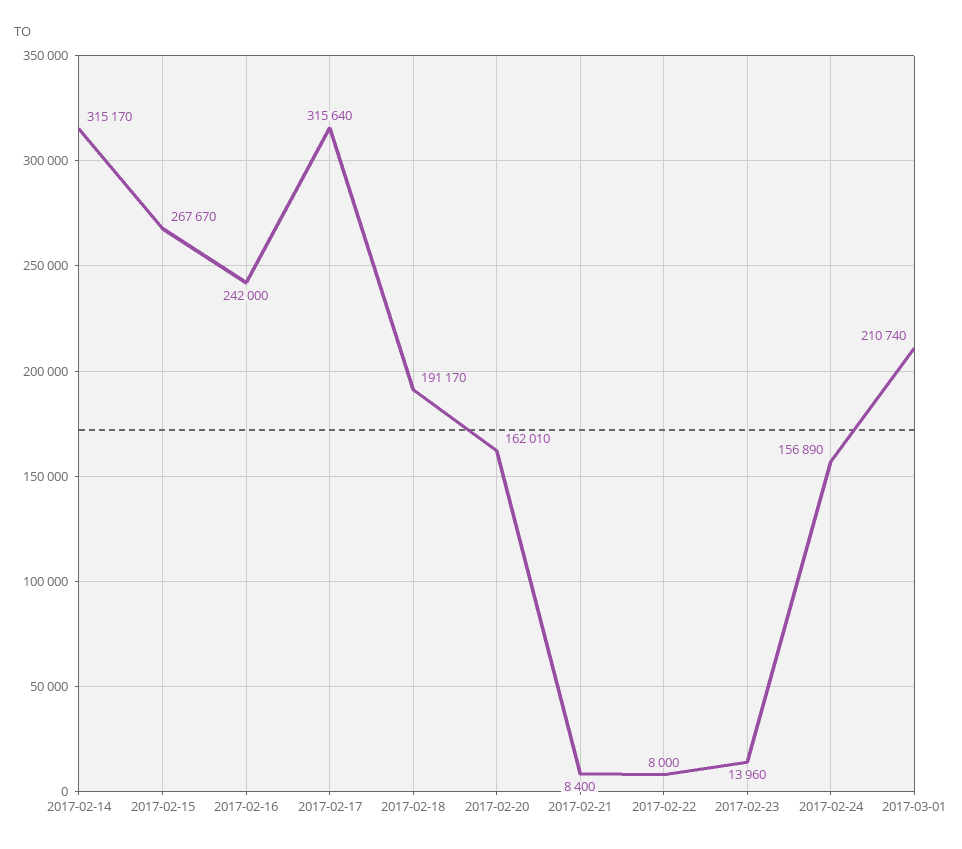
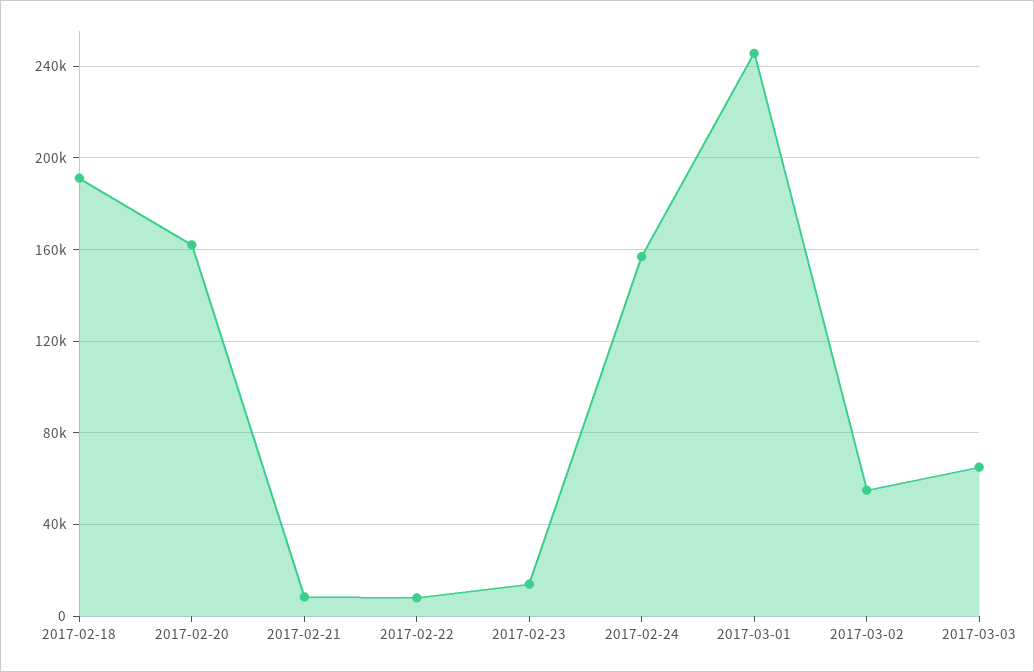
2017-02-14: 315170 -> none
2017-02-15: 267670 -> none
2017-02-16: 242000 -> none
2017-02-17: 315640 -> none
2017-03-01: 210740 -> 245000
2017-03-02: none -> 55000
2017-03-03: none -> 65000

